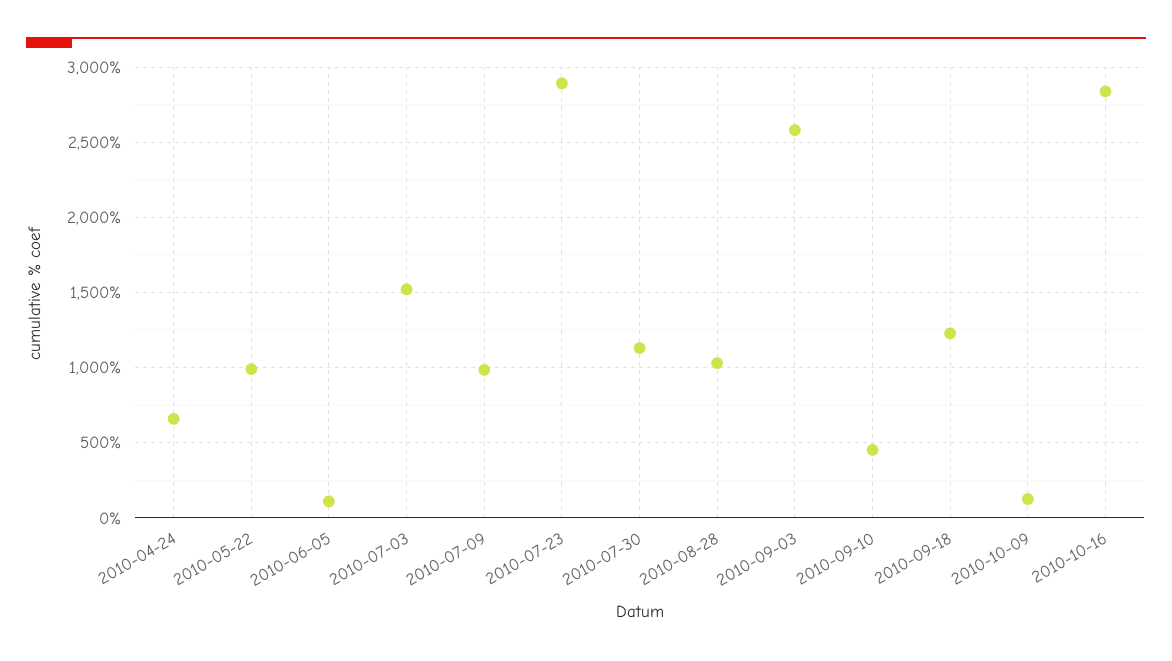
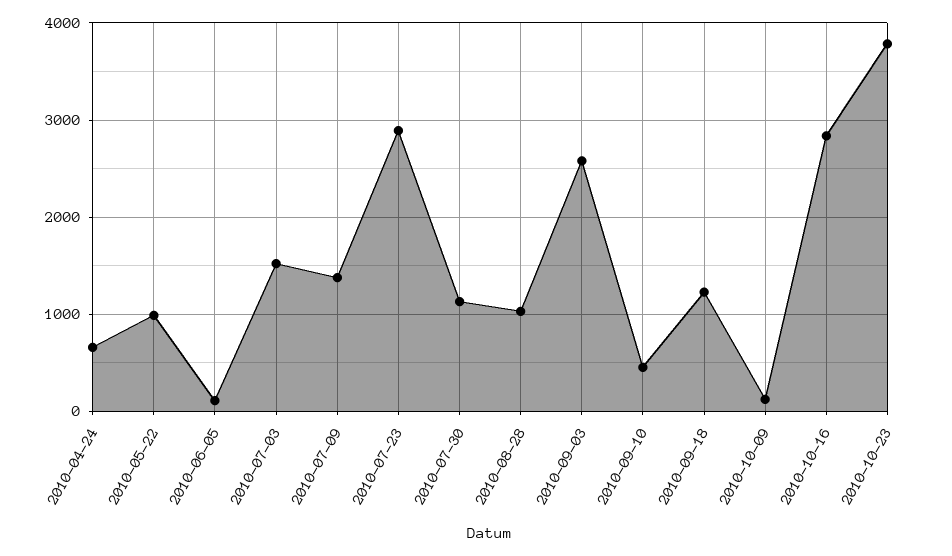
2010-07-09: 1000 -> 1400
2010-10-23: none -> 3800

